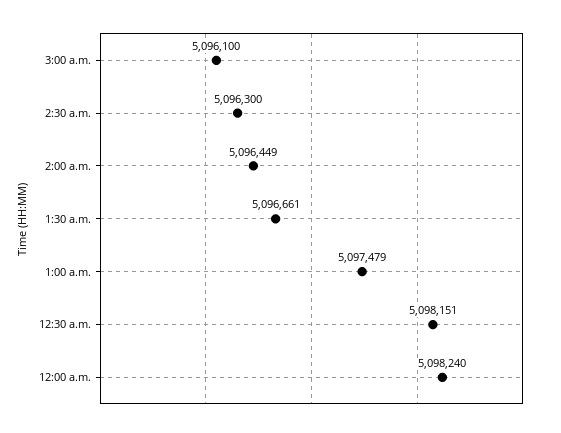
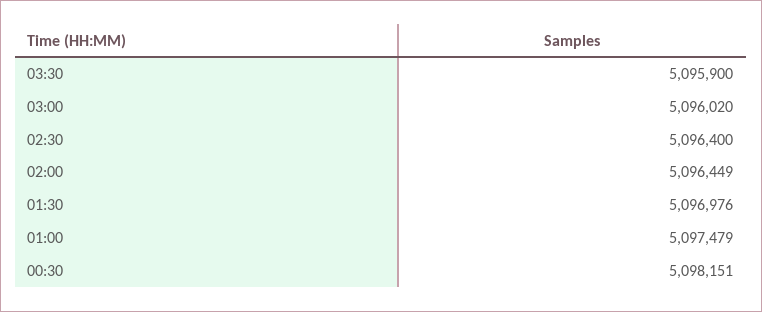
3:00 a.m.: 5096100 -> 5096020
2:30 a.m.: 5096300 -> 5096400
1:30 a.m.: 5096661 -> 5096976
12:00 a.m.: 5098240 -> none
03:30: none -> 5095900

